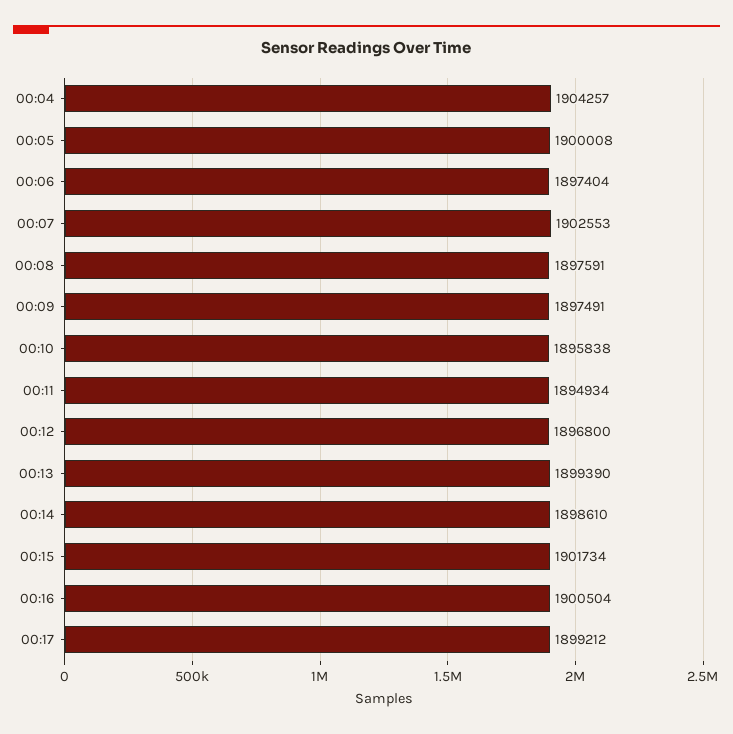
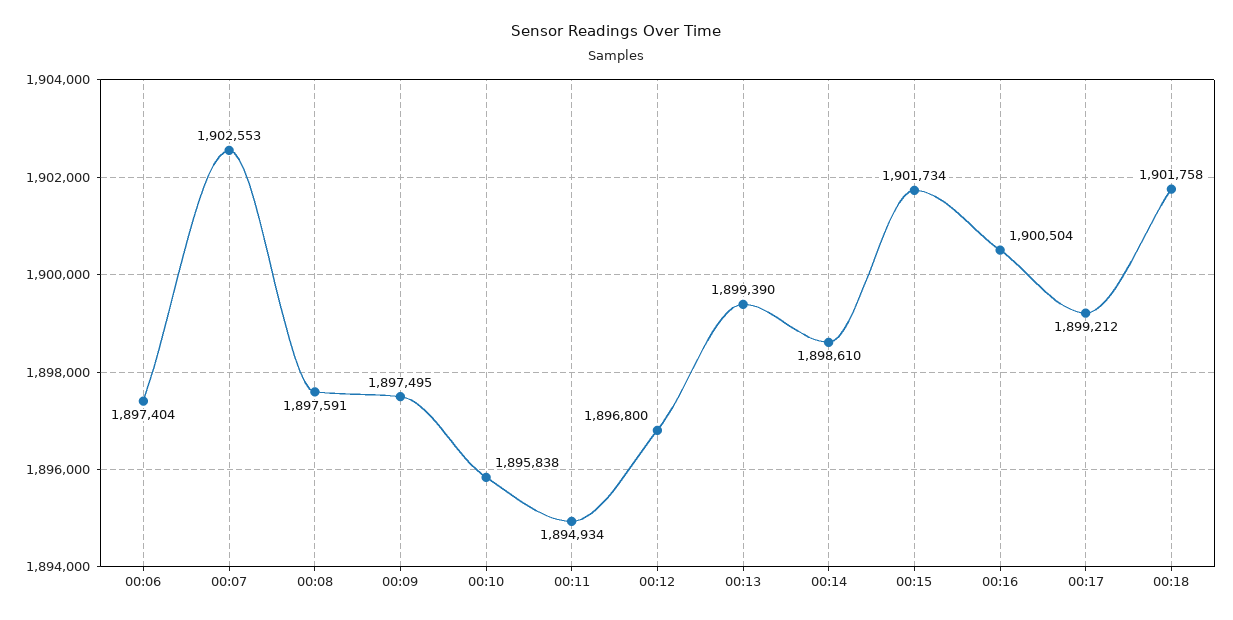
00:04: 1904257 -> none
00:05: 1900008 -> none
00:09: 1897491 -> 1897495
00:18: none -> 1901758

